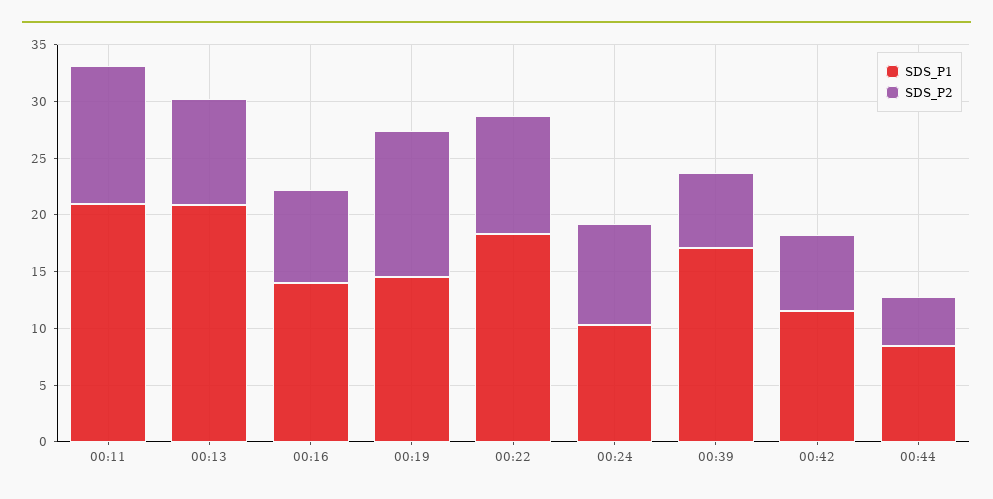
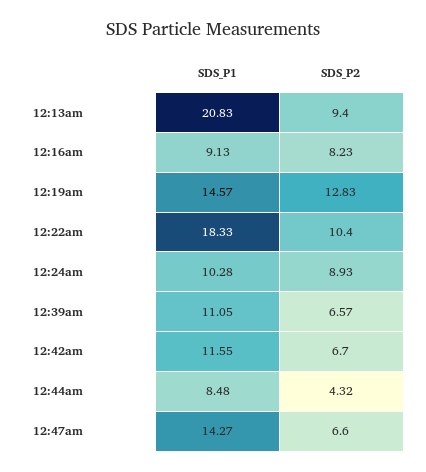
SDS_P1, 00:11: 21 -> none
SDS_P2, 00:11: 12 -> none
SDS_P1, 00:16: 14 -> 9.13
SDS_P1, 00:39: 17 -> 11.05
SDS_P1, 12:47am: none -> 14.27
SDS_P2, 12:47am: none -> 6.6

